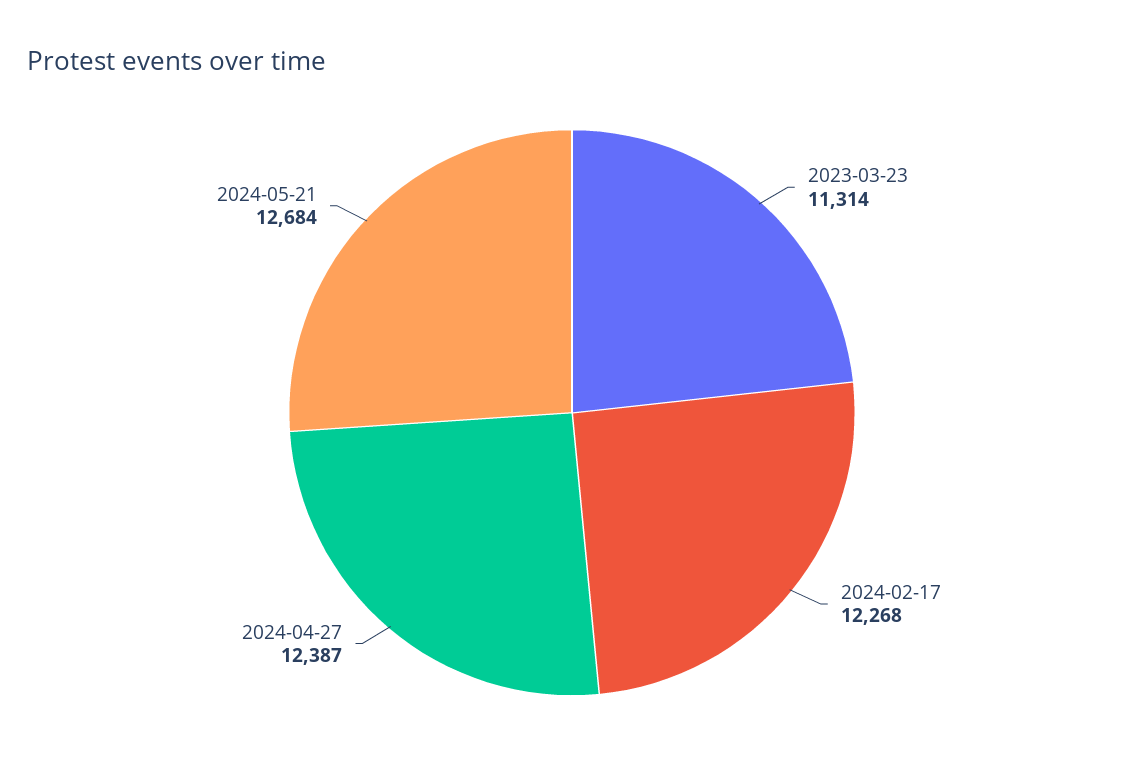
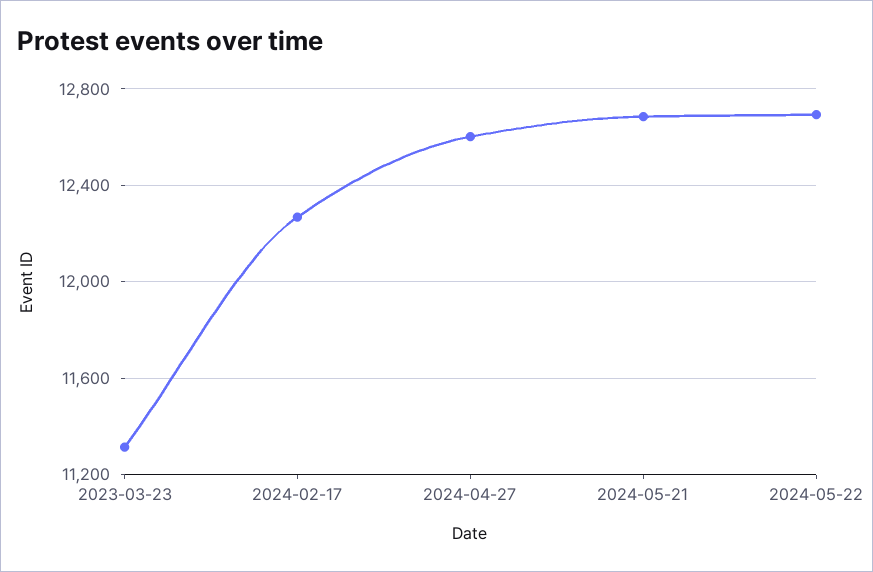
2024-04-27: 12387 -> 12600
2024-05-22: none -> 12700

